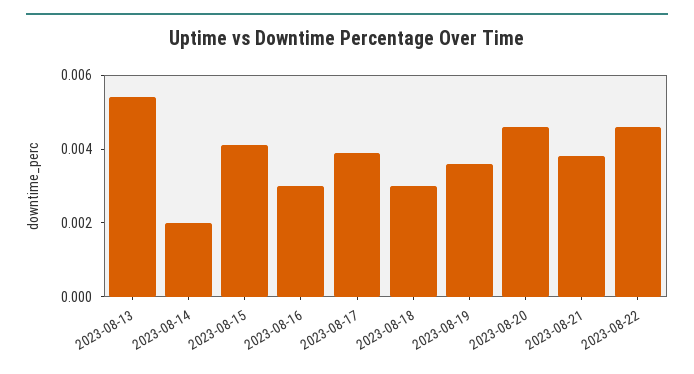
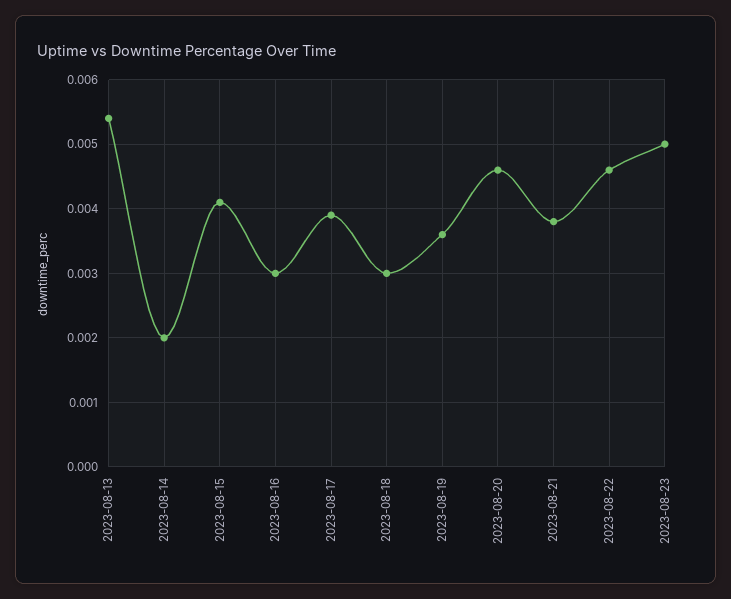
2023-08-23: none -> 0.005

